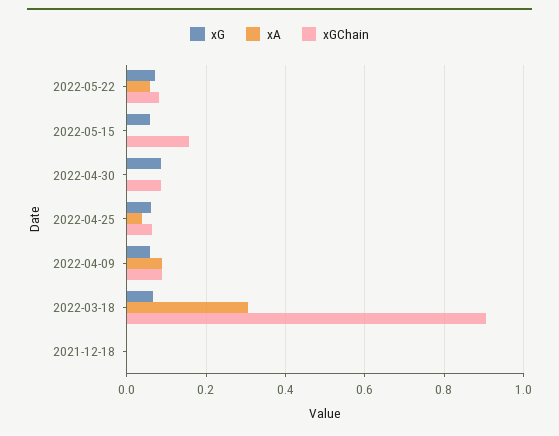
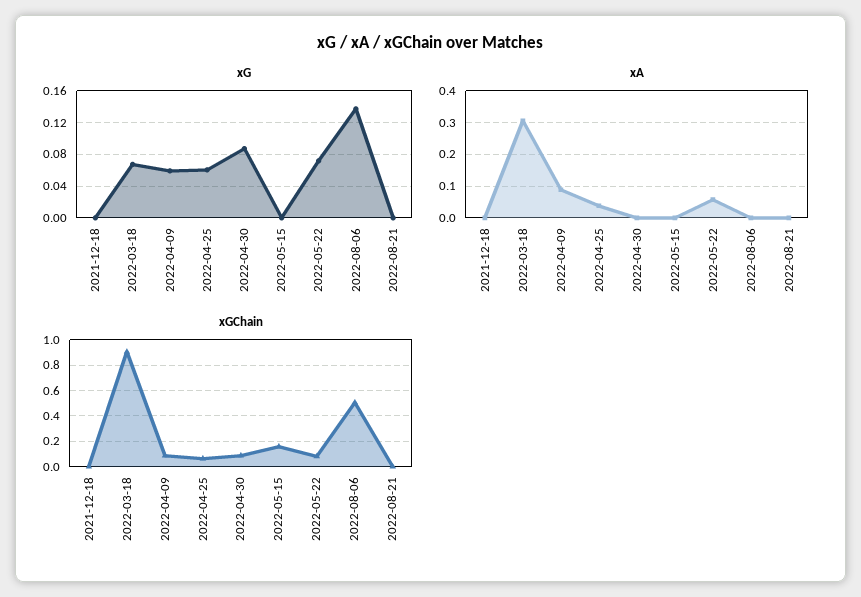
xG, 2022-05-15: 0.06 -> 0
xG, 2022-08-06: none -> 0.14
xG, 2022-08-21: none -> 0
xA, 2022-08-06: none -> 0
xA, 2022-08-21: none -> 0
xGChain, 2022-08-06: none -> 0.5
xGChain, 2022-08-21: none -> 0

